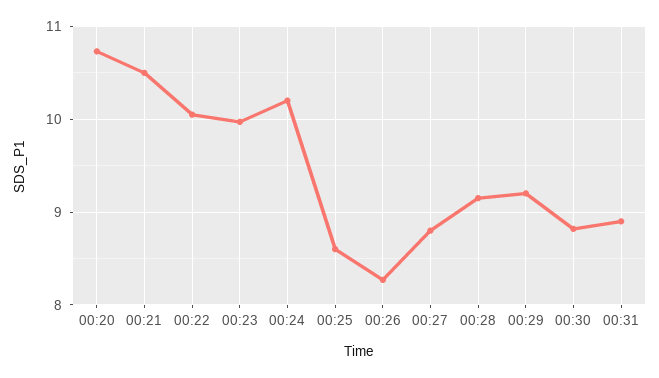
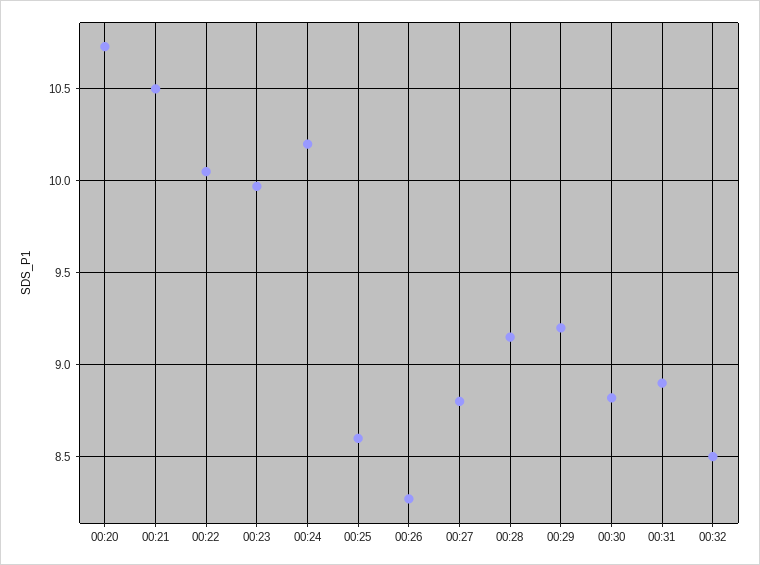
00:32: none -> 8.5

